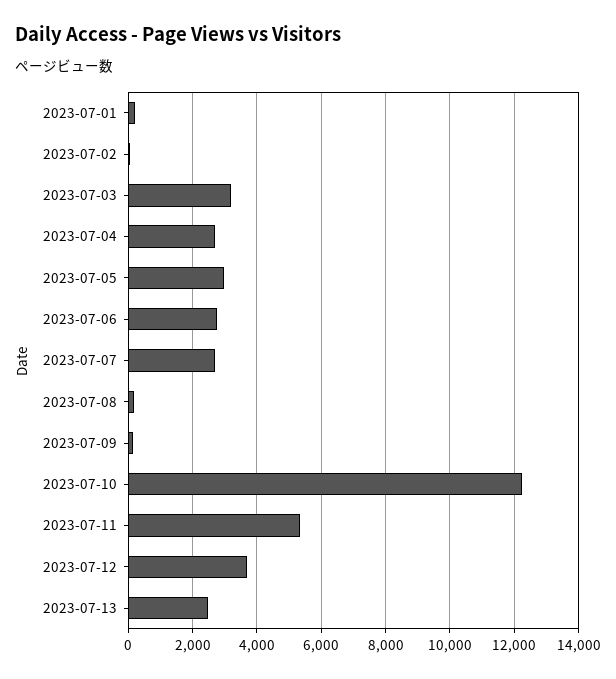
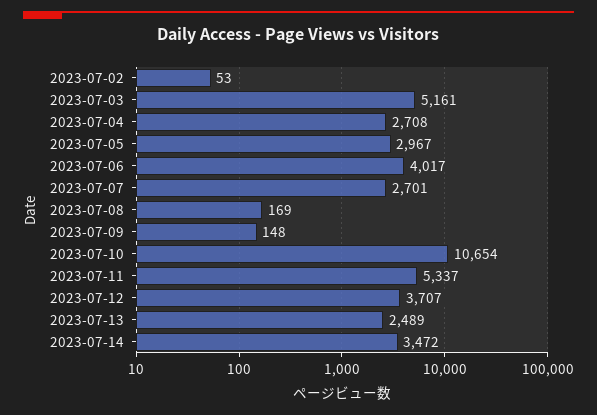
2023-07-01: 200 -> none
2023-07-03: 3200 -> 5161
2023-07-06: 2800 -> 4017
2023-07-10: 12200 -> 10654
2023-07-14: none -> 3472

